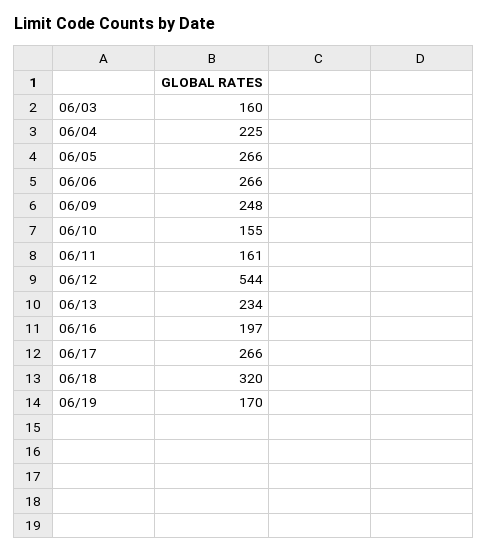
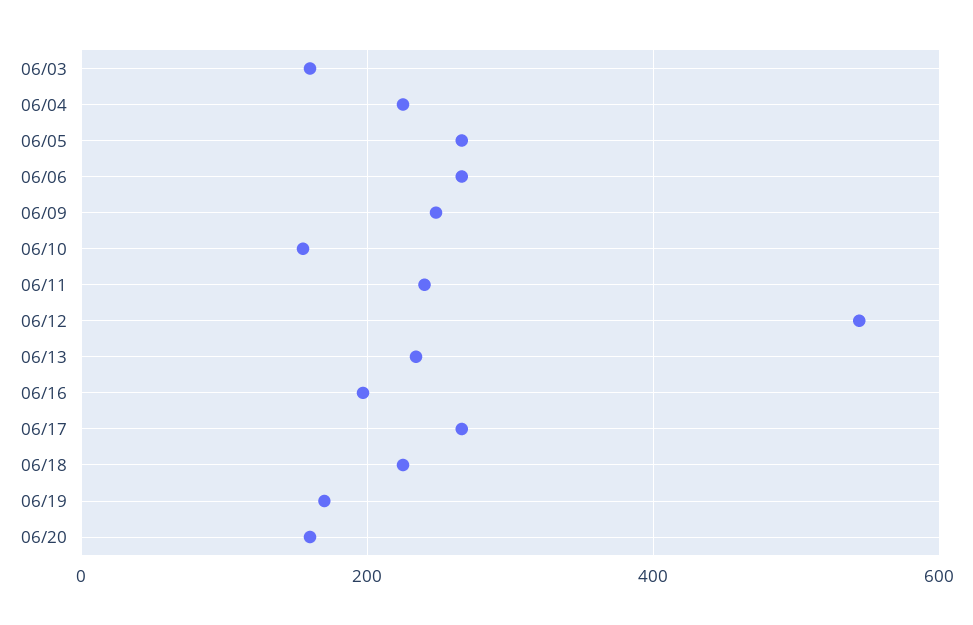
06/11: 161 -> 240
06/18: 320 -> 220
06/20: none -> 160

